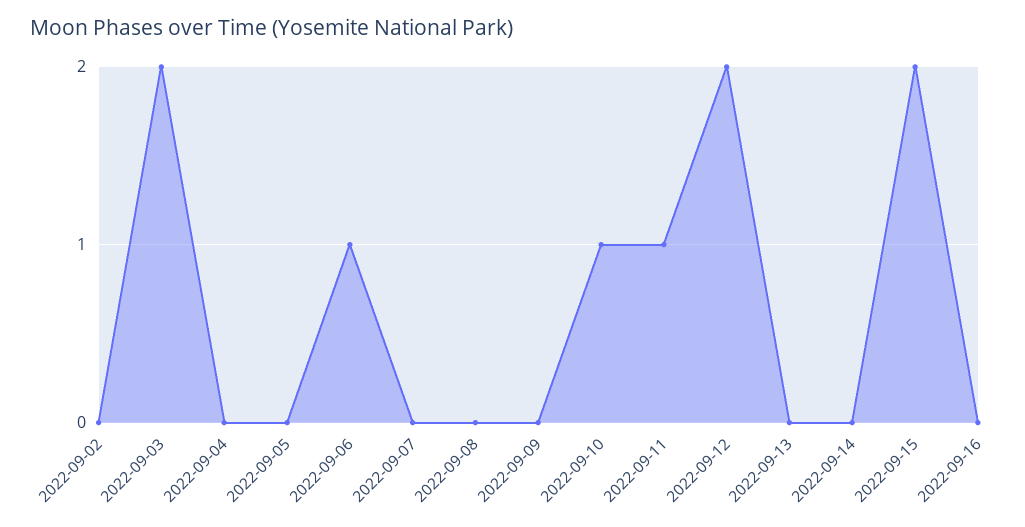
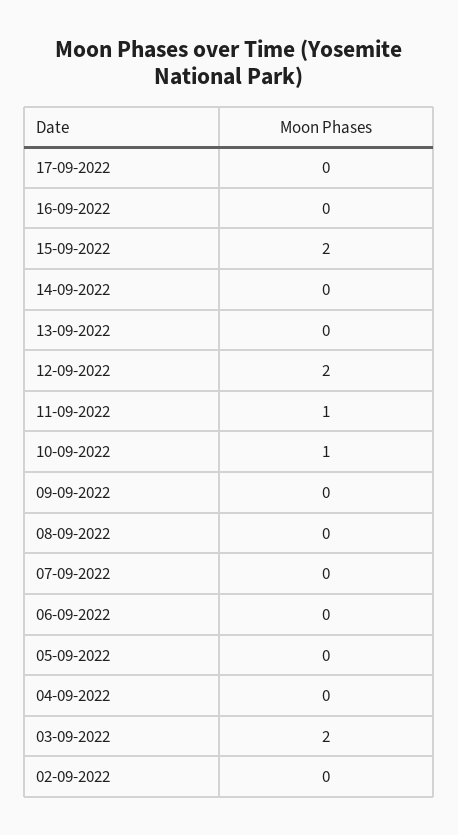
2022-09-06: 1 -> 0
17-09-2022: none -> 0

